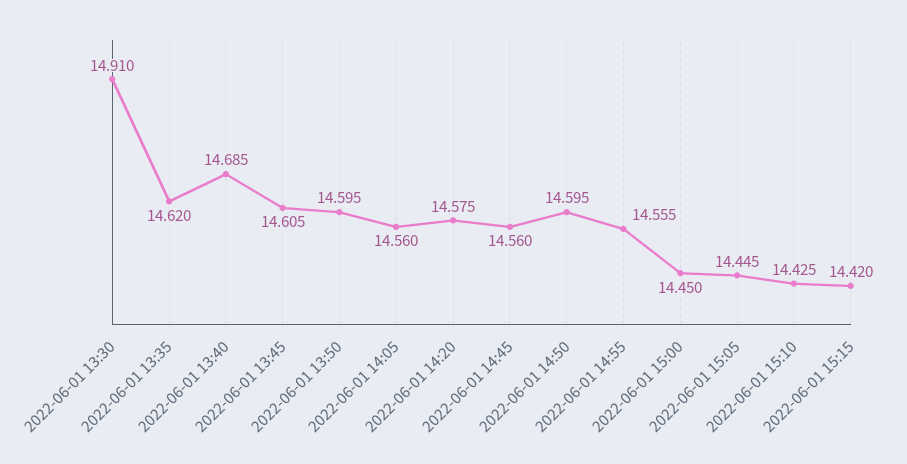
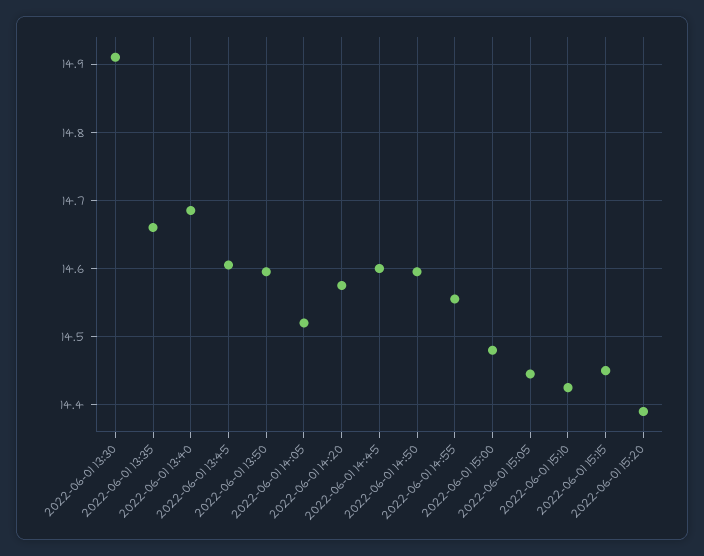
2022-06-01 13:35: 14.62 -> 14.66
2022-06-01 14:05: 14.56 -> 14.52
2022-06-01 14:45: 14.56 -> 14.6
2022-06-01 15:00: 14.45 -> 14.48
2022-06-01 15:15: 14.42 -> 14.45
2022-06-01 15:20: none -> 14.39

